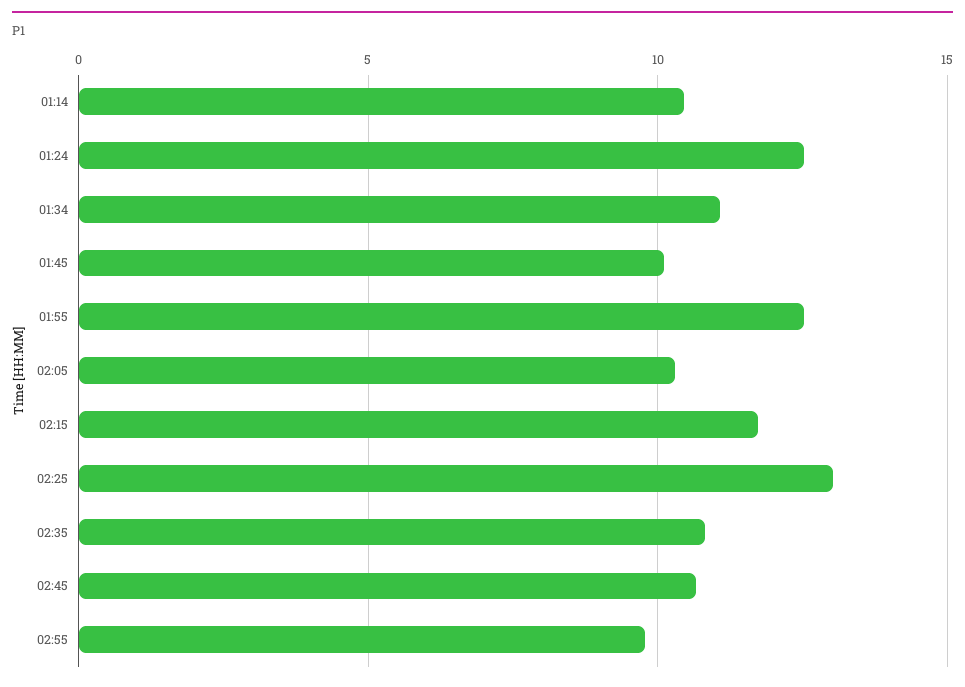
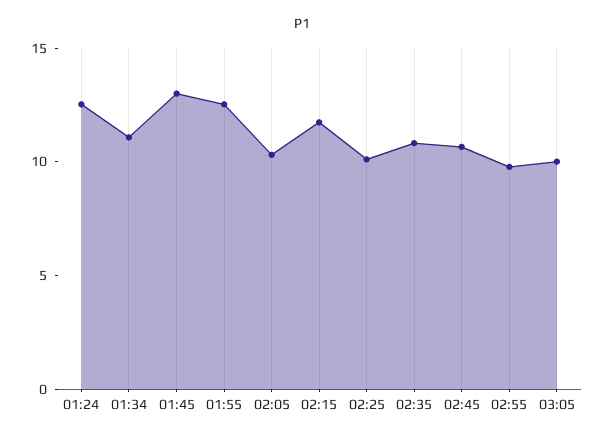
01:14: 10.5 -> none
01:45: 10 -> 13
02:25: 13 -> 10
03:05: none -> 10

